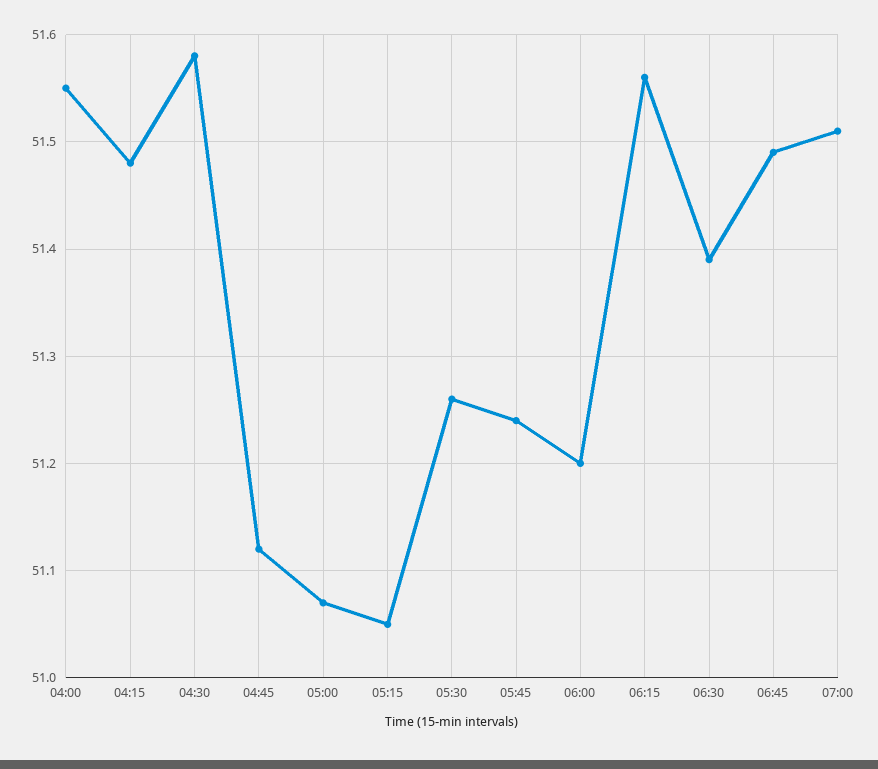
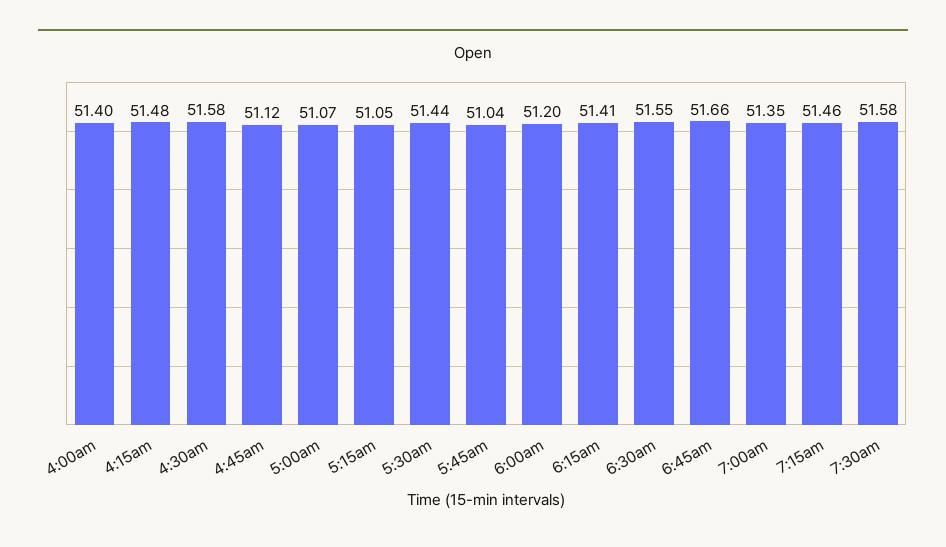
04:00: 51.55 -> 51.4
05:30: 51.26 -> 51.44
05:45: 51.24 -> 51.04
06:15: 51.56 -> 51.41
06:30: 51.39 -> 51.55
06:45: 51.49 -> 51.66
07:00: 51.51 -> 51.35
7:15am: none -> 51.46
7:30am: none -> 51.58

